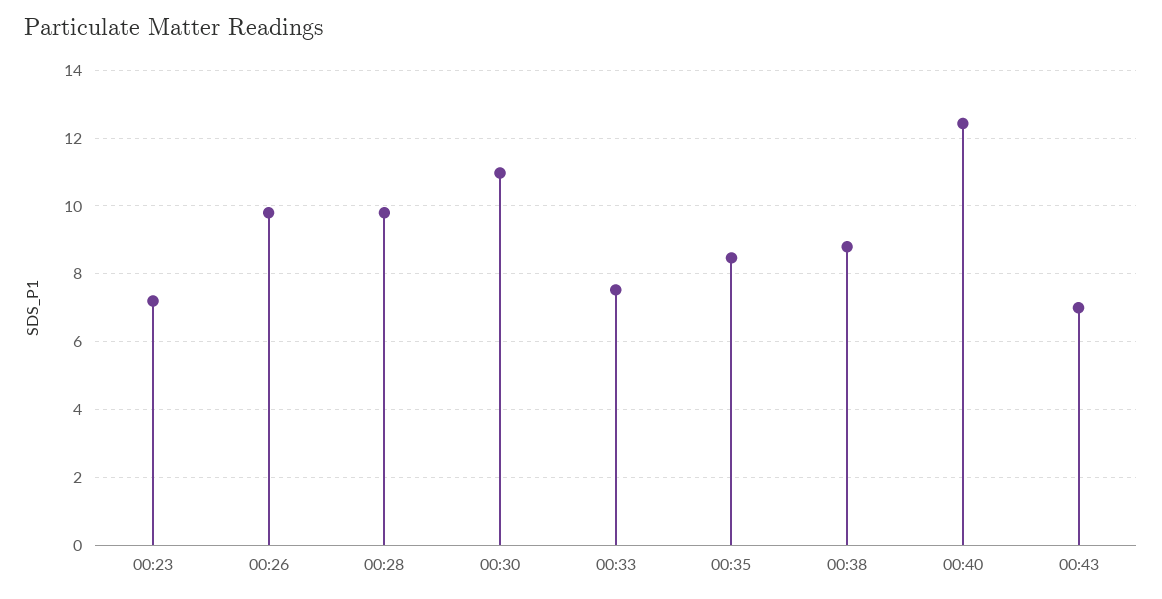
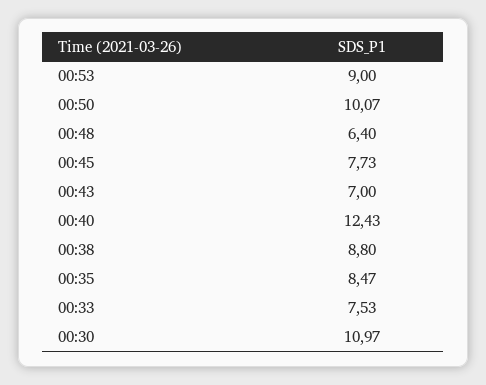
00:23: 7.2 -> none
00:26: 9.8 -> none
00:28: 9.8 -> none
00:53: none -> 9
00:50: none -> 10.07
00:48: none -> 6.4
00:45: none -> 7.73

